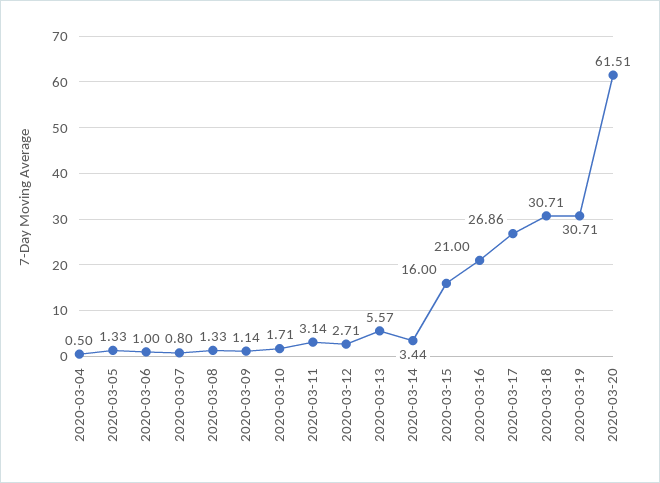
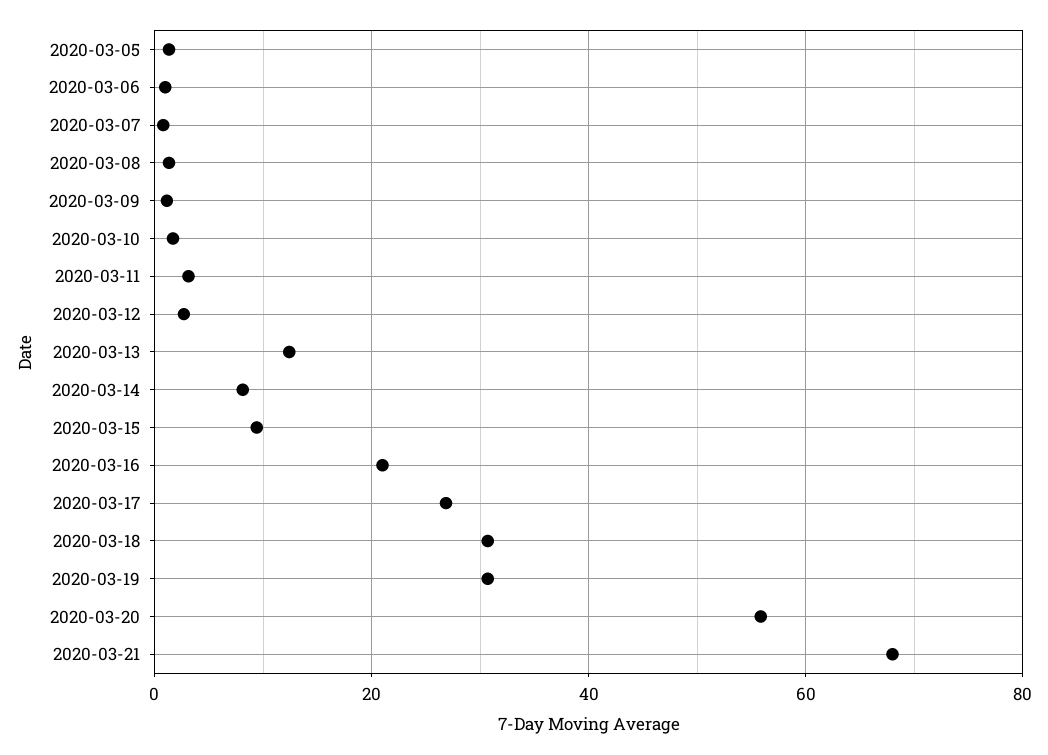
2020-03-04: 0.5 -> none
2020-03-13: 5.57 -> 12
2020-03-14: 3.44 -> 8
2020-03-15: 16 -> 10
2020-03-20: 61.51 -> 56
2020-03-21: none -> 68

